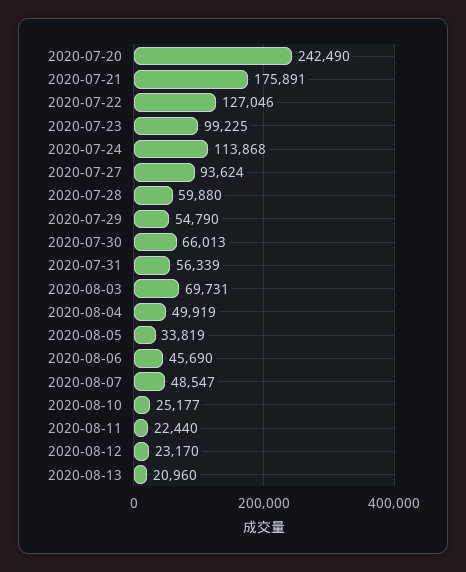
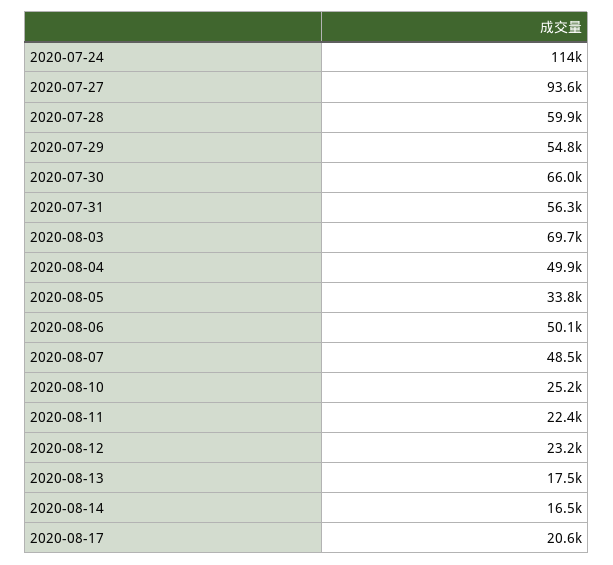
2020-07-20: 242490 -> none
2020-07-21: 175891 -> none
2020-07-22: 127046 -> none
2020-07-23: 99225 -> none
2020-08-06: 45690 -> 50100
2020-08-13: 20960 -> 17500
2020-08-14: none -> 16500
2020-08-17: none -> 20600

